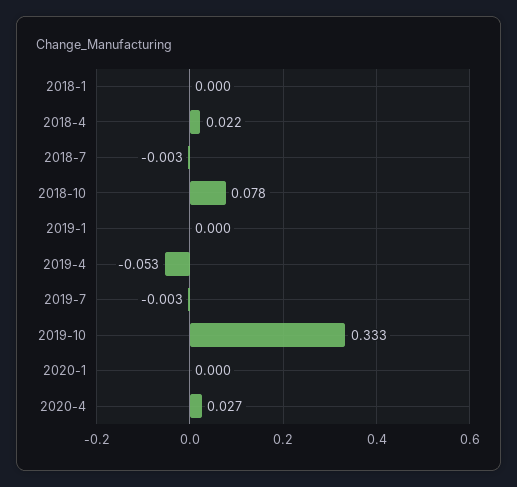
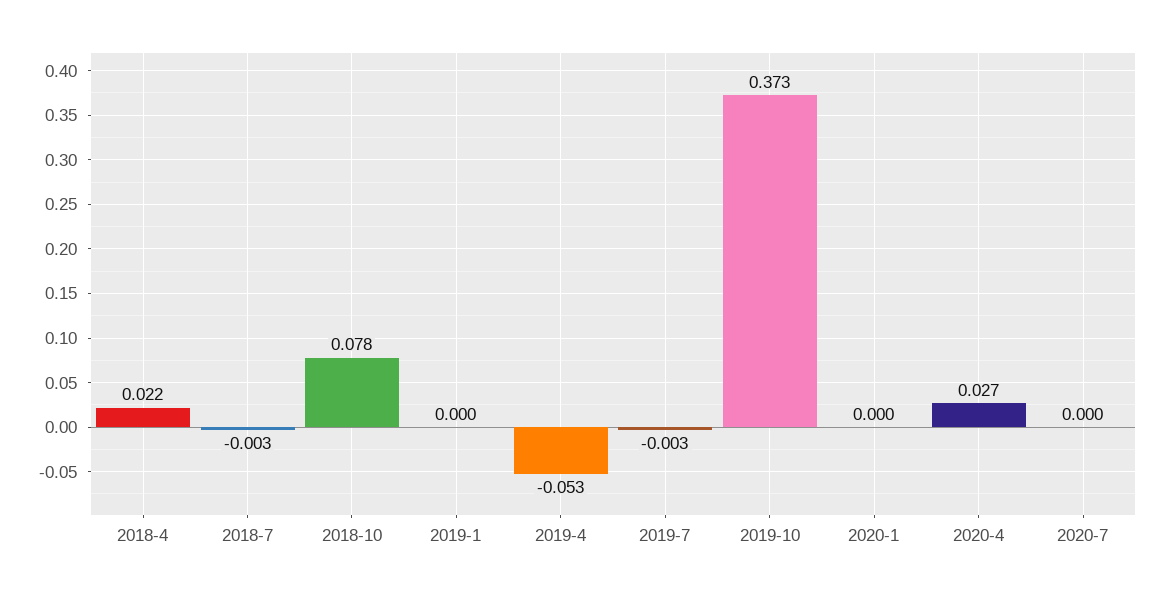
2018-1: 0 -> none
2019-10: 0.333 -> 0.373
2020-7: none -> 0

